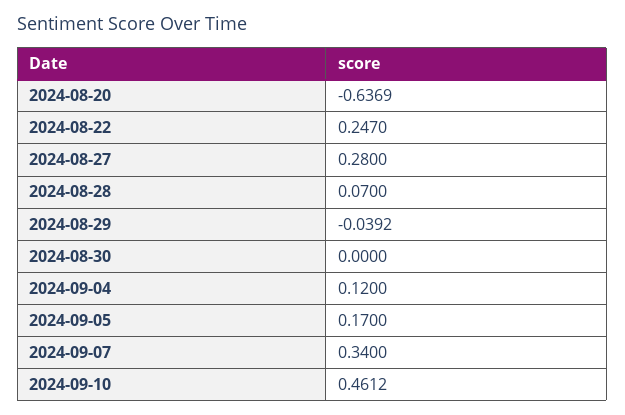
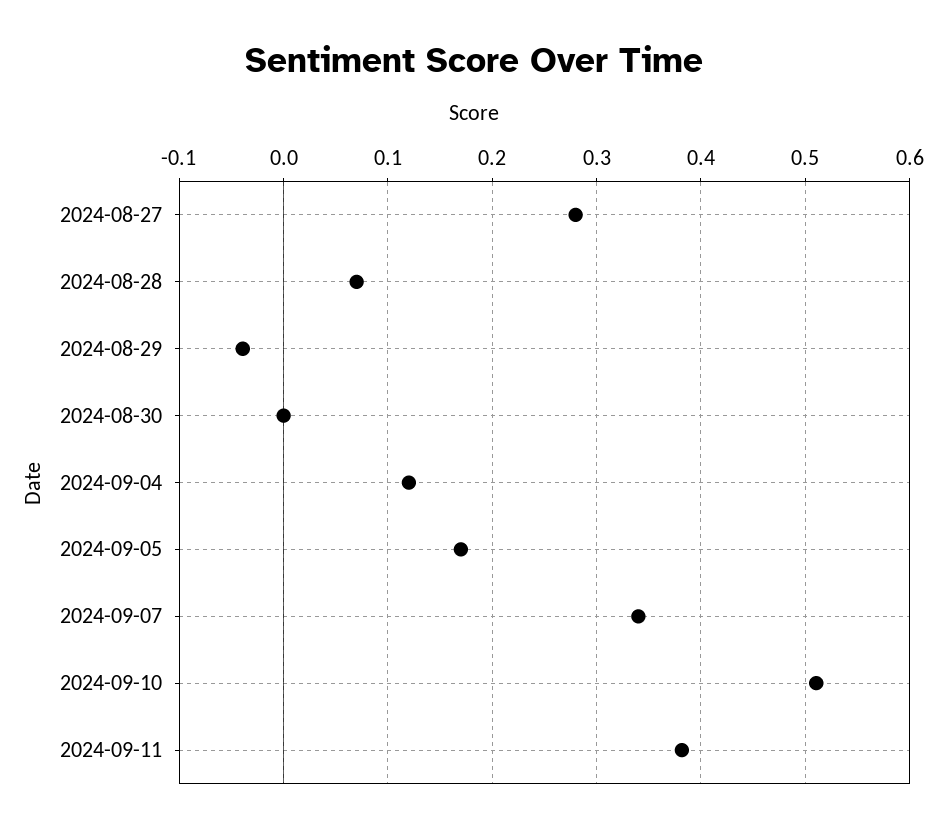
2024-08-20: -0.6369 -> none
2024-08-22: 0.247 -> none
2024-09-10: 0.4612 -> 0.51
2024-09-11: none -> 0.38

